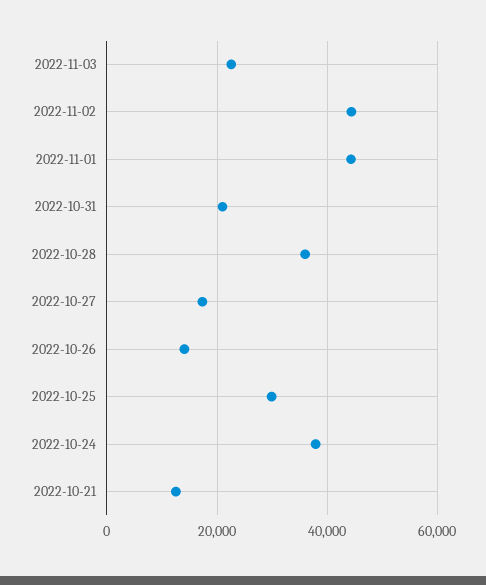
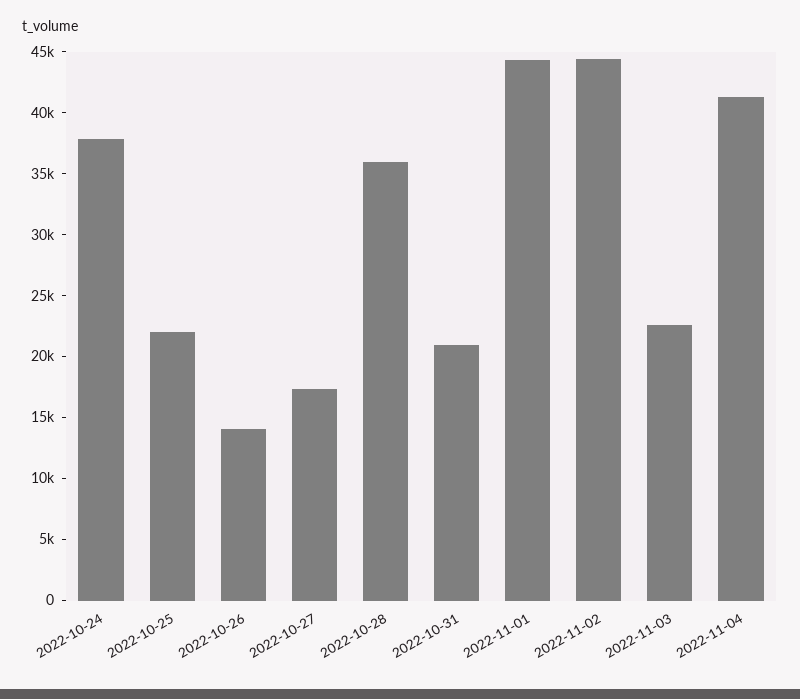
2022-10-25: 30000 -> 22000
2022-10-21: 12000 -> none
2022-11-04: none -> 41000

